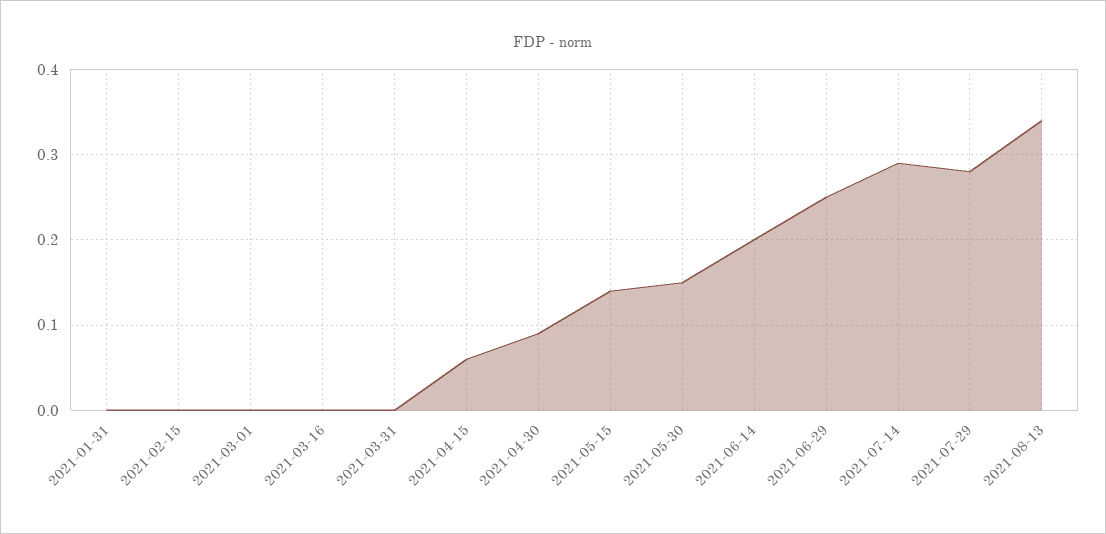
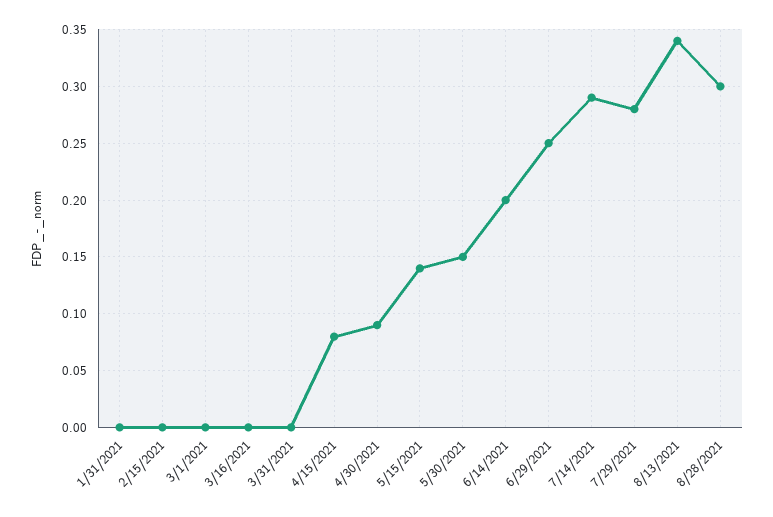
2021-04-15: 0.06 -> 0.08
8/28/2021: none -> 0.3

